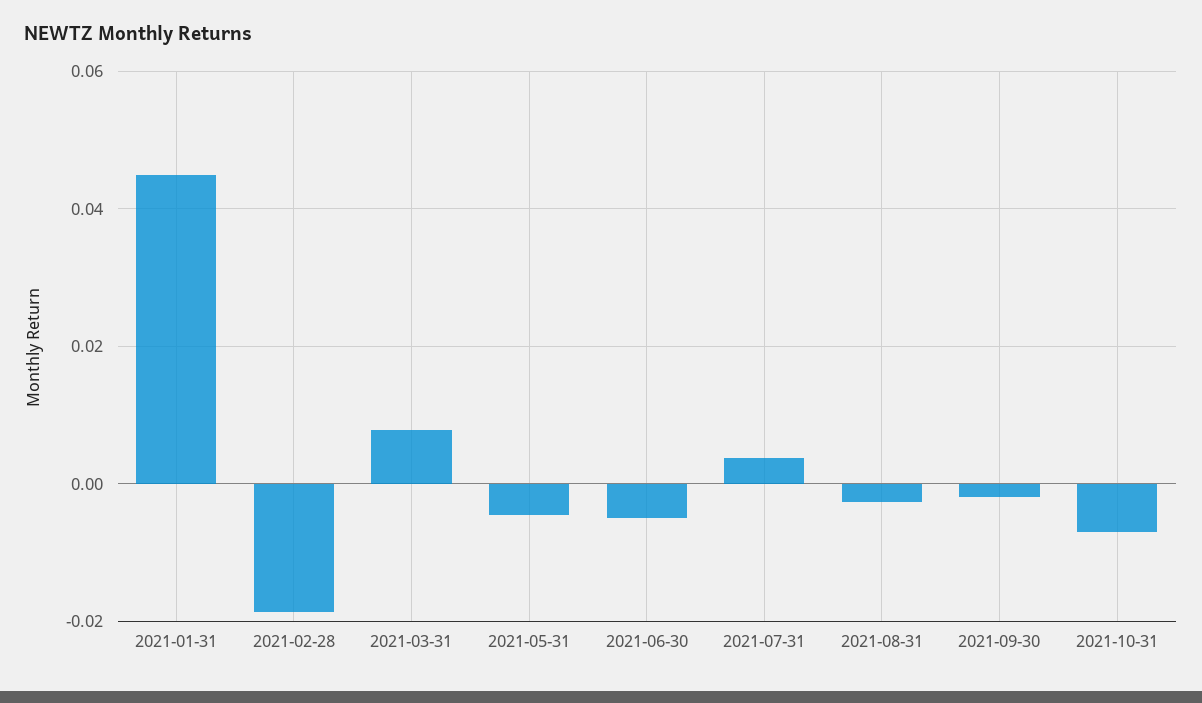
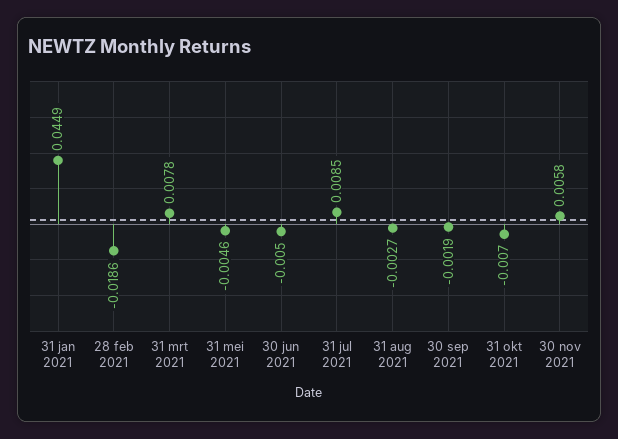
2021-07-31: 0.004 -> 0.0085
30 nov 2021: none -> 0.0058

